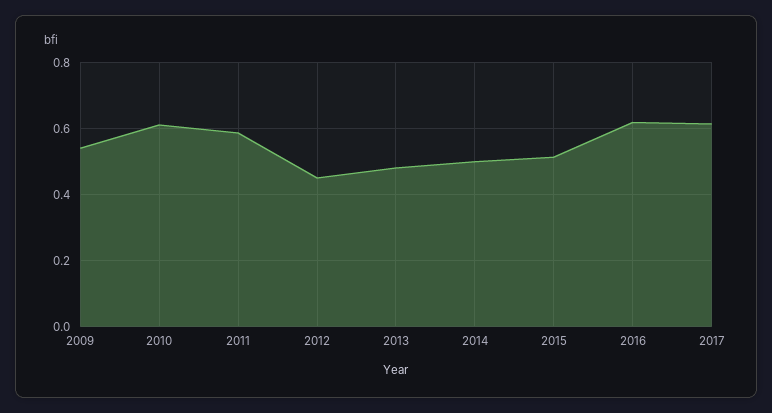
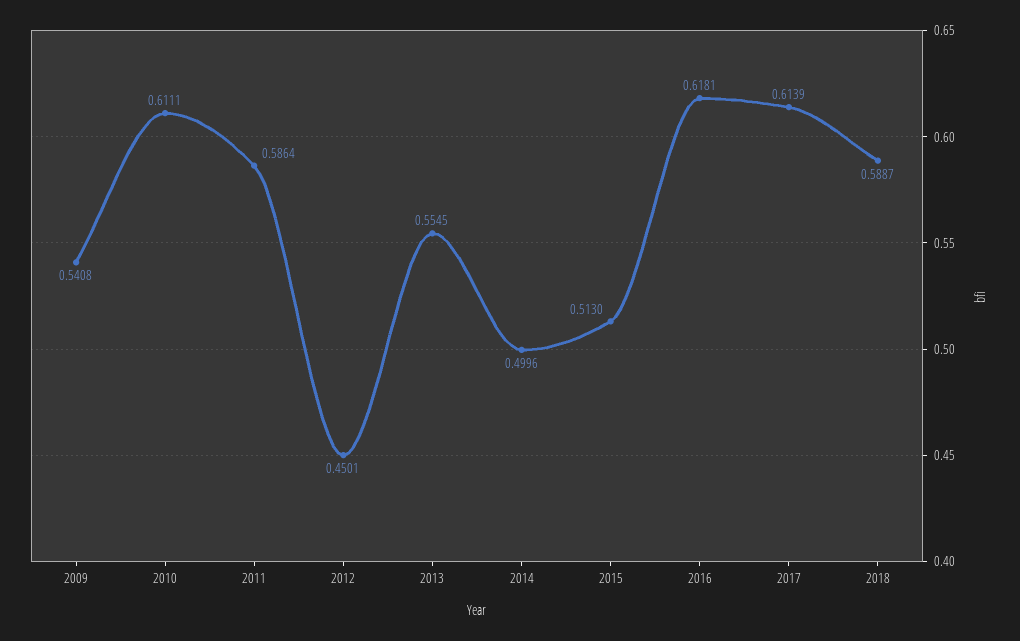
2013: 0.48 -> 0.5545
2018: none -> 0.5887

